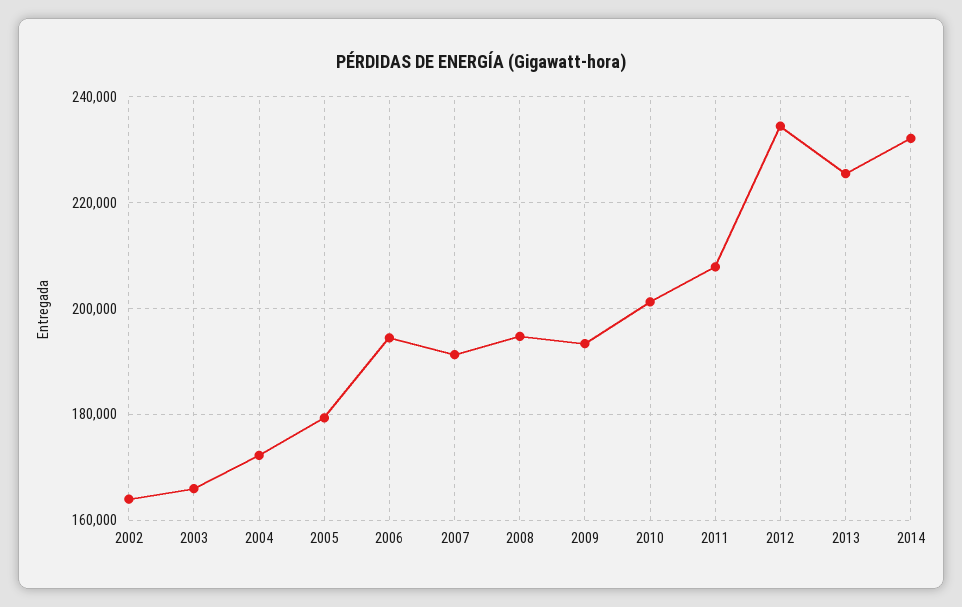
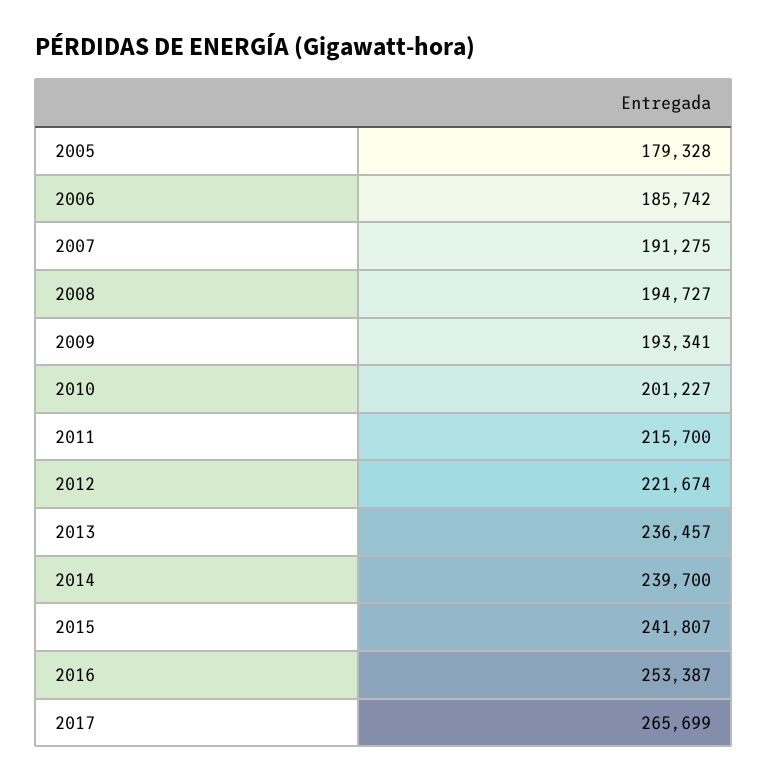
2002: 164000 -> none
2003: 166000 -> none
2004: 172000 -> none
2006: 194000 -> 185742
2011: 208000 -> 215700
2012: 234000 -> 221674
2013: 226000 -> 236457
2014: 232000 -> 239700
2015: none -> 241807
2016: none -> 253387
2017: none -> 265699

